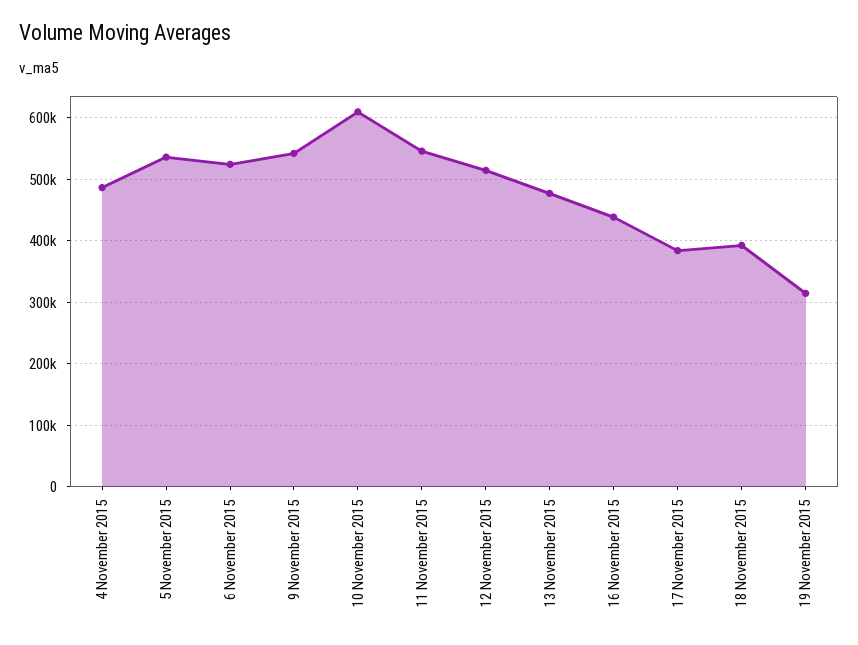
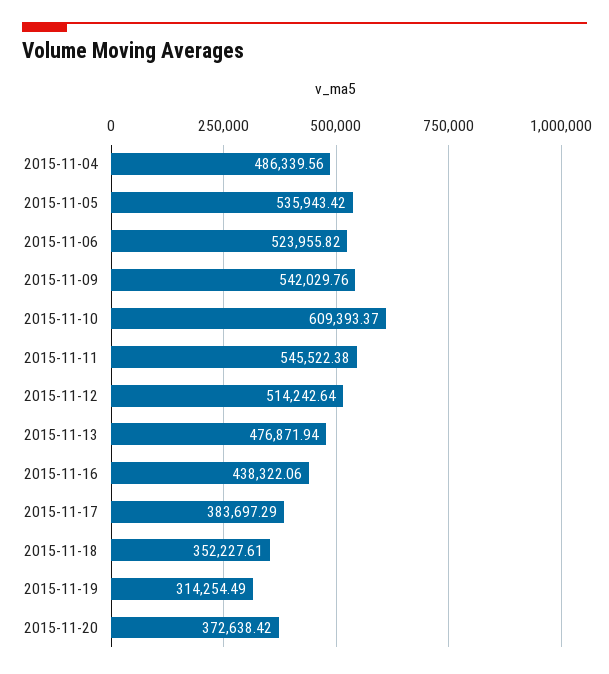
18 November 2015: 390000 -> 352227.61
2015-11-20: none -> 372638.42

